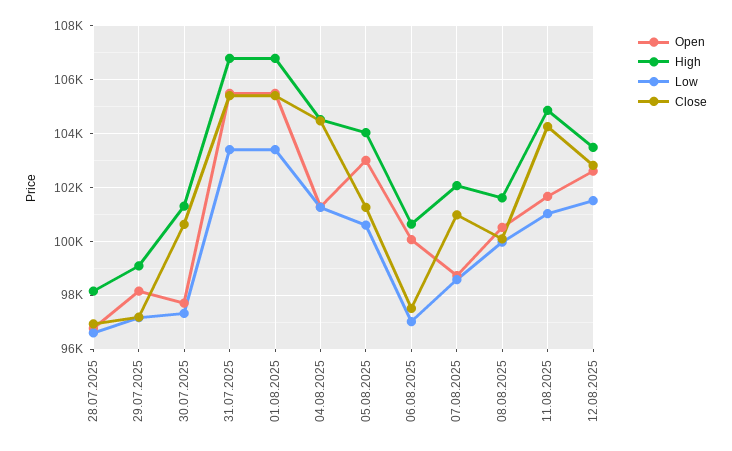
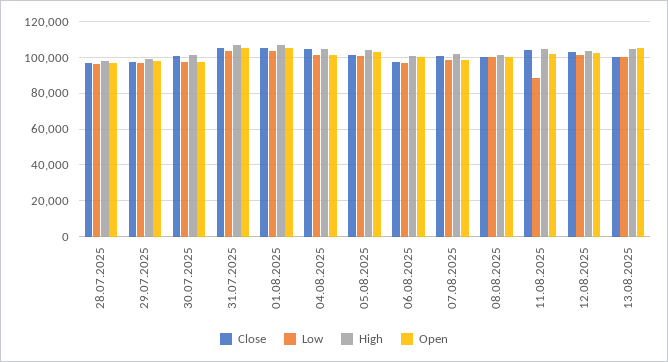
Low, 11.08.2025: 101000 -> 90000
Close, 13.08.2025: none -> 100000
Low, 13.08.2025: none -> 100000
High, 13.08.2025: none -> 105000
Open, 13.08.2025: none -> 105000

